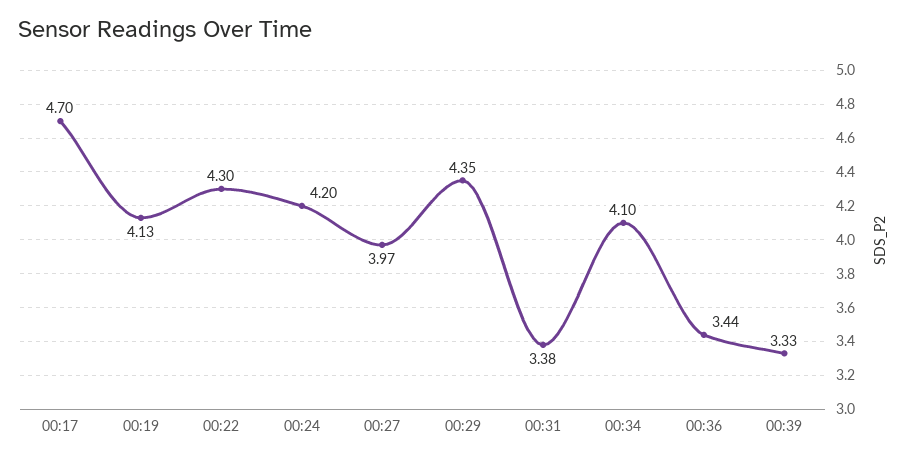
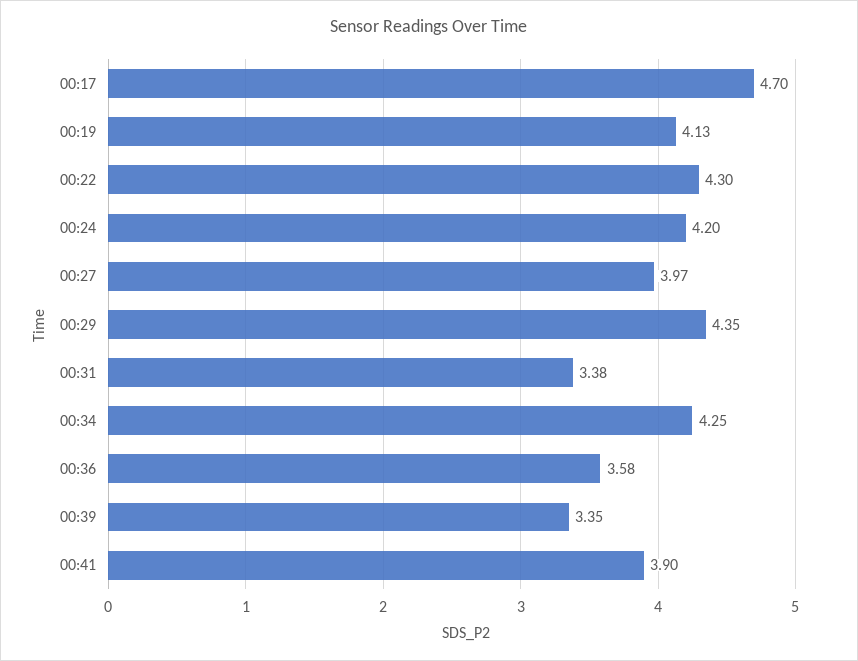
00:34: 4.1 -> 4.25
00:36: 3.44 -> 3.58
00:39: 3.33 -> 3.35
00:41: none -> 3.9

